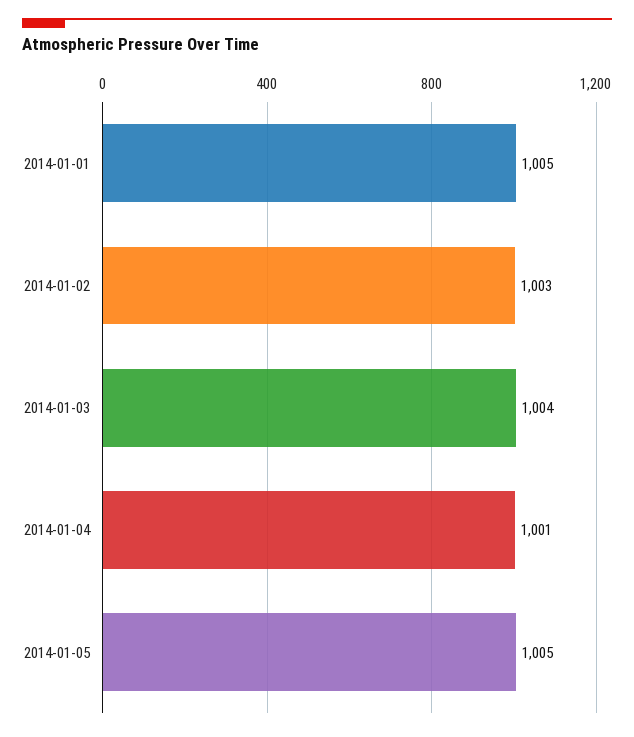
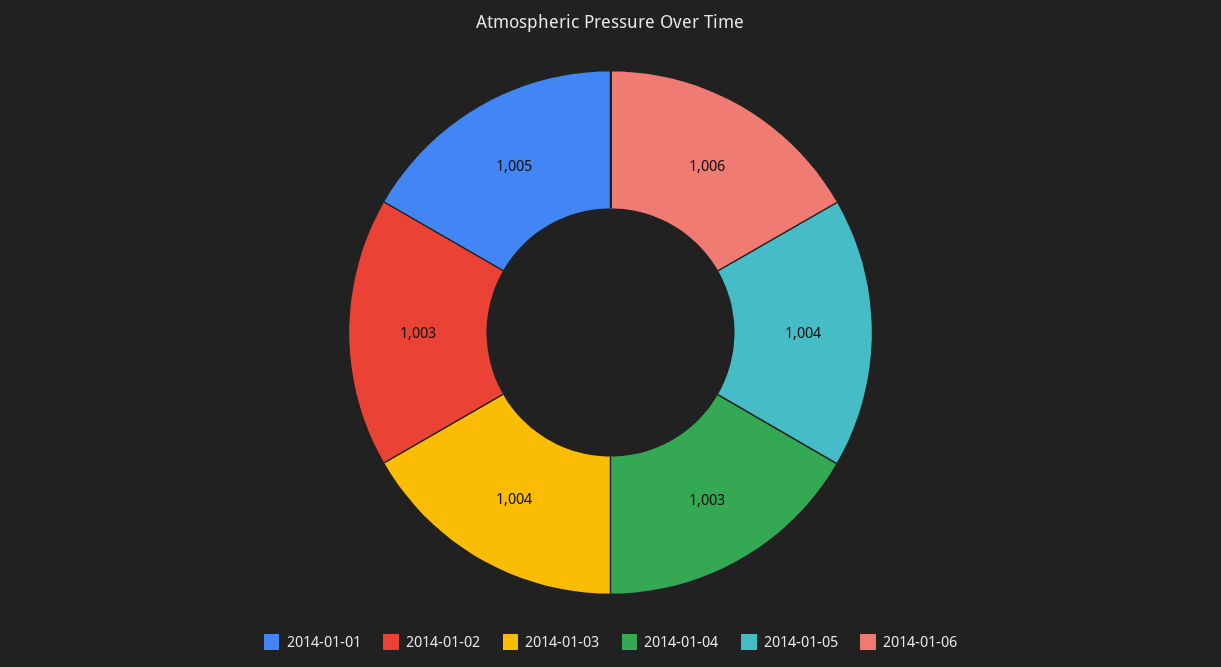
2014-01-04: 1001 -> 1003
2014-01-05: 1005 -> 1004
2014-01-06: none -> 1006

